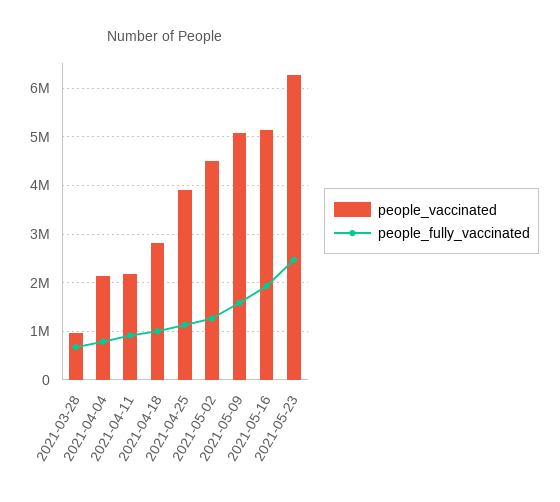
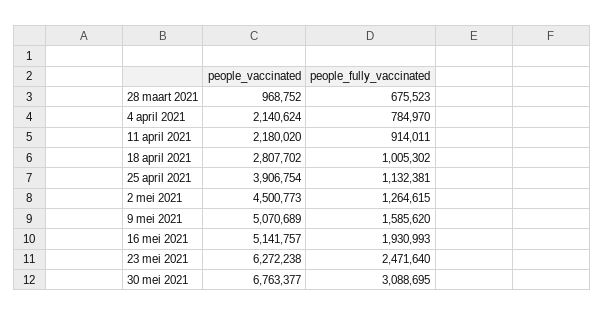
people_vaccinated, 30 mei 2021: none -> 6763377
people_fully_vaccinated, 30 mei 2021: none -> 3088695

